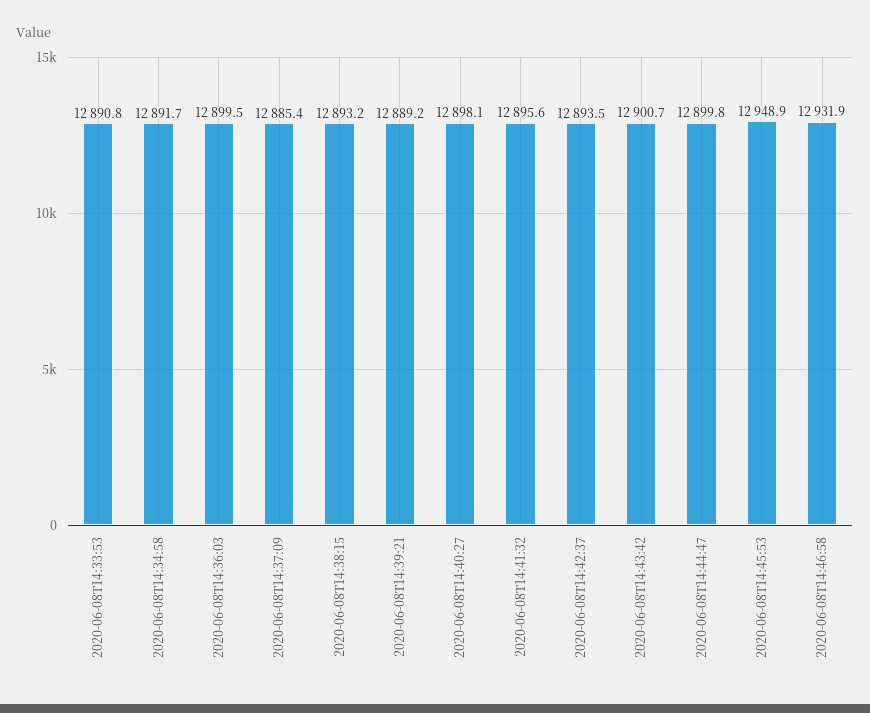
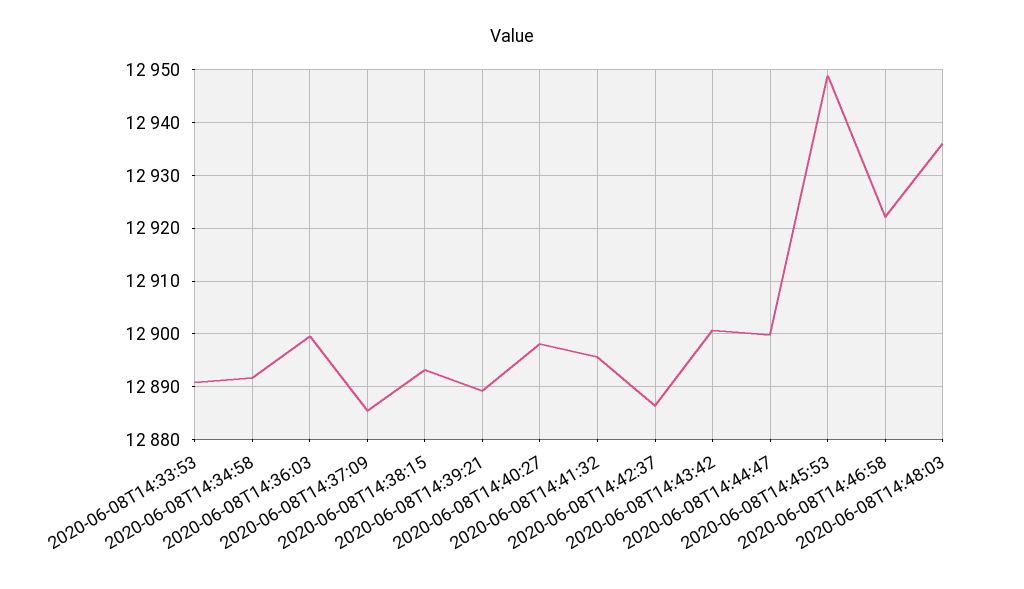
2020-06-08T14:42:37: 12893.5 -> 12886
2020-06-08T14:46:58: 12931.9 -> 12922
2020-06-08T14:48:03: none -> 12936

